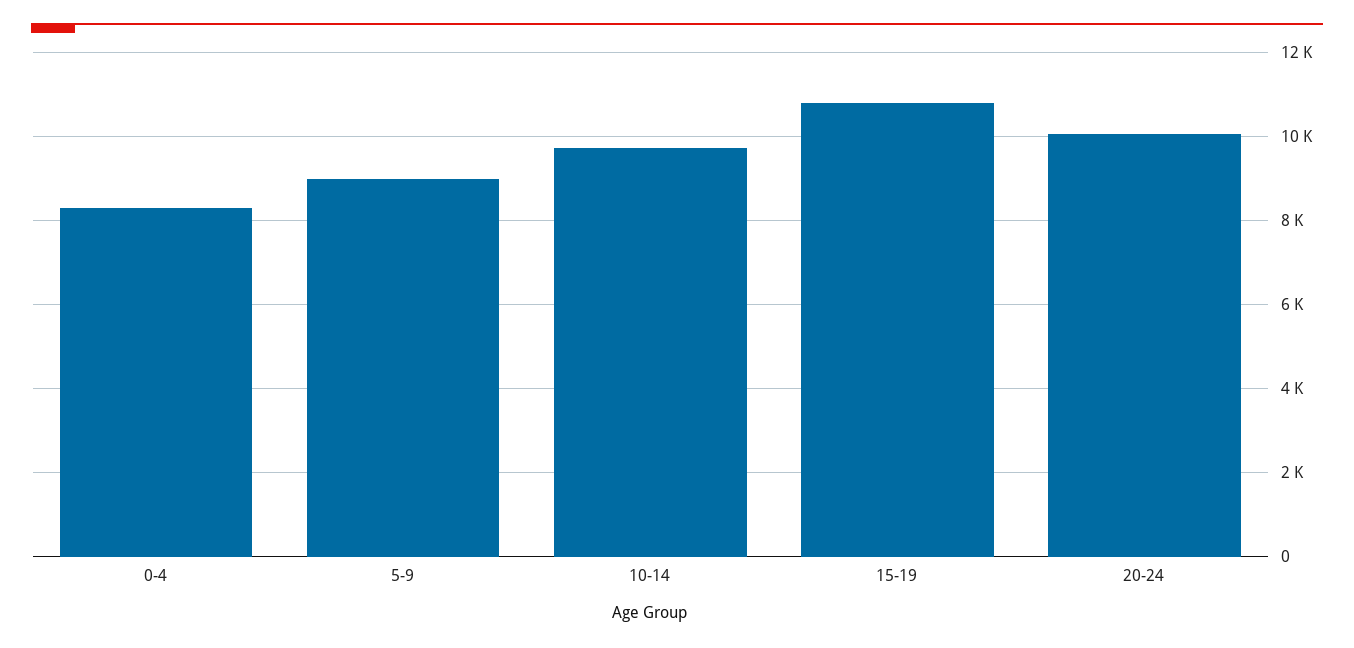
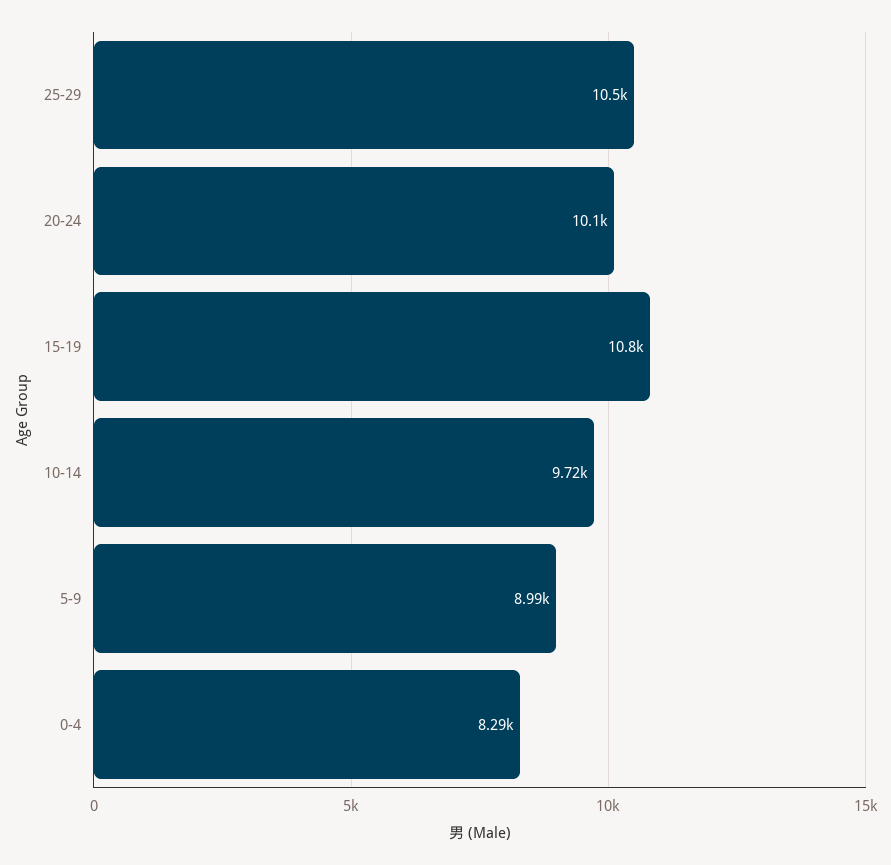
25-29: none -> 10500

